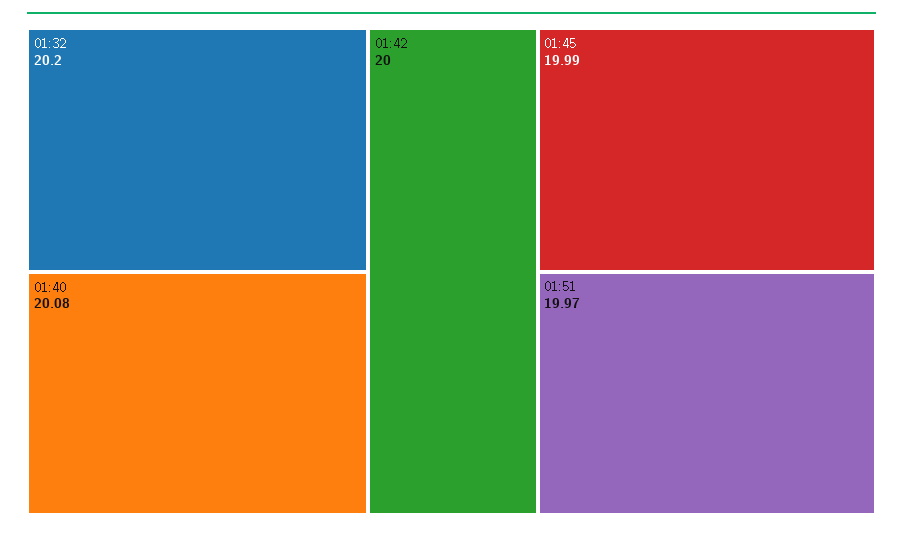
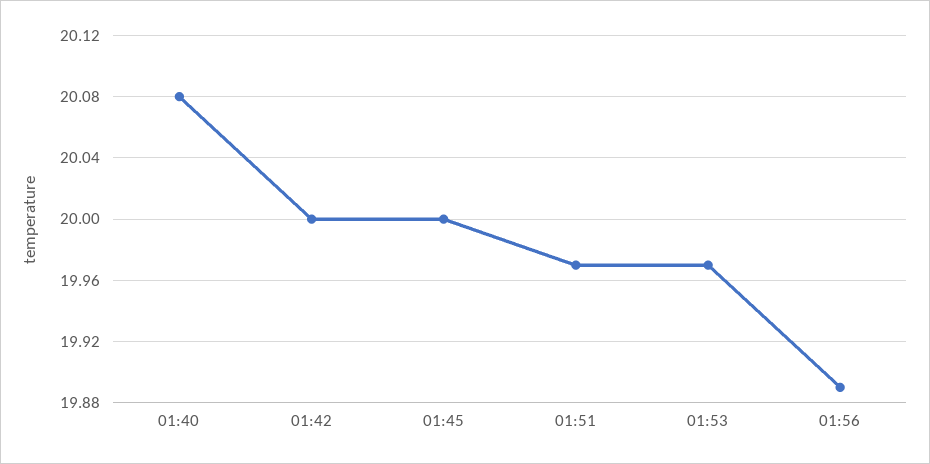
01:32: 20.2 -> none
01:45: 19.99 -> 20
01:53: none -> 19.97
01:56: none -> 19.89

